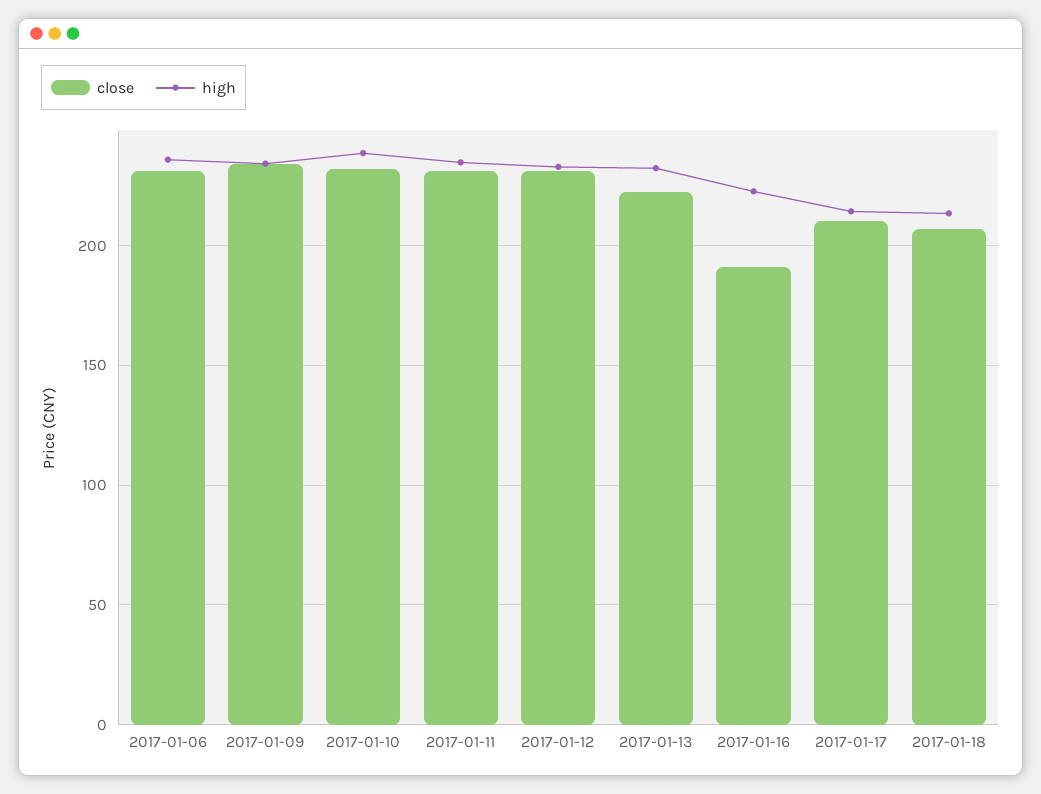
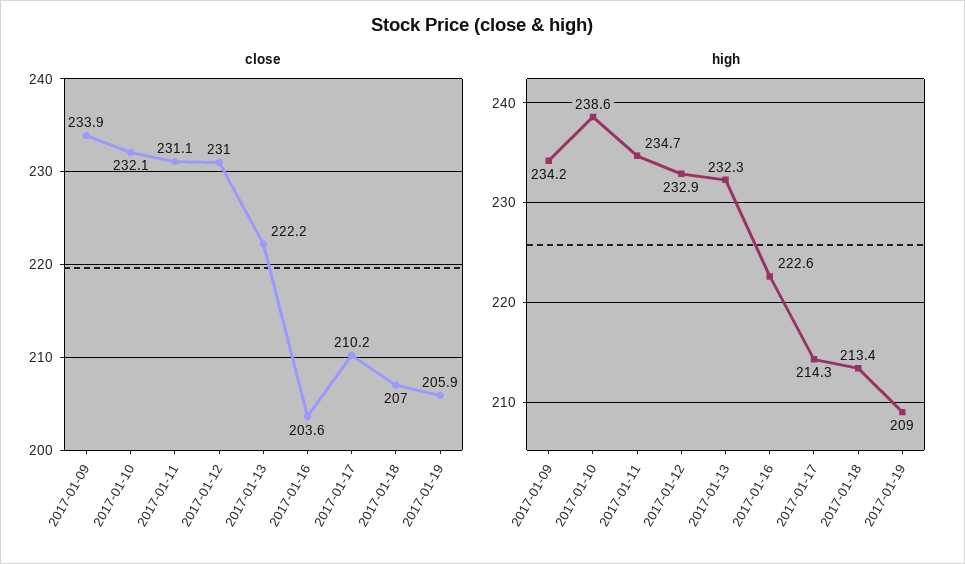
close, 2017-01-06: 230 -> none
high, 2017-01-06: 235 -> none
close, 2017-01-16: 190 -> 203.6
close, 2017-01-19: none -> 205.9
high, 2017-01-19: none -> 209

